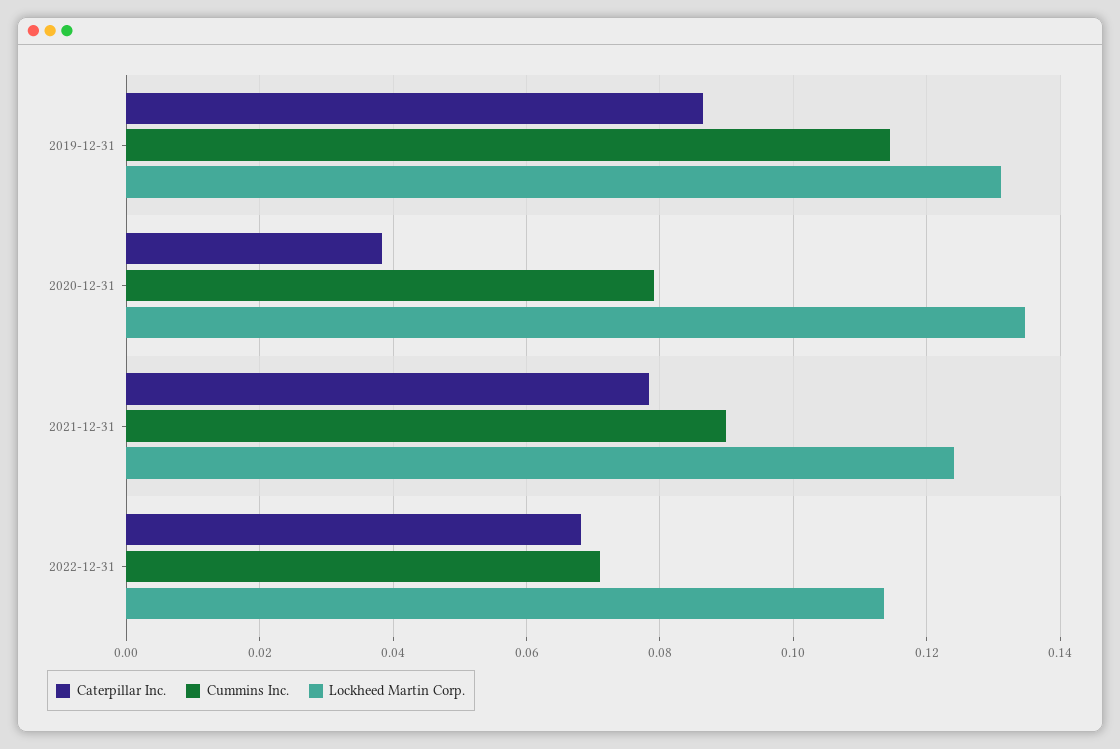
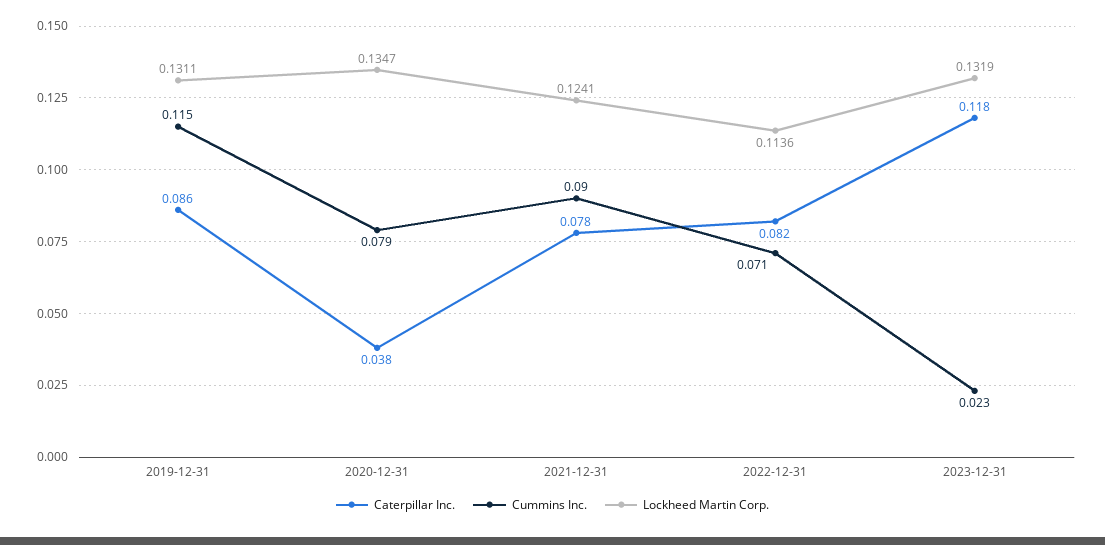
Caterpillar Inc., 2022-12-31: 0.068 -> 0.082
Caterpillar Inc., 2023-12-31: none -> 0.118
Cummins Inc., 2023-12-31: none -> 0.023
Lockheed Martin Corp., 2023-12-31: none -> 0.1319

